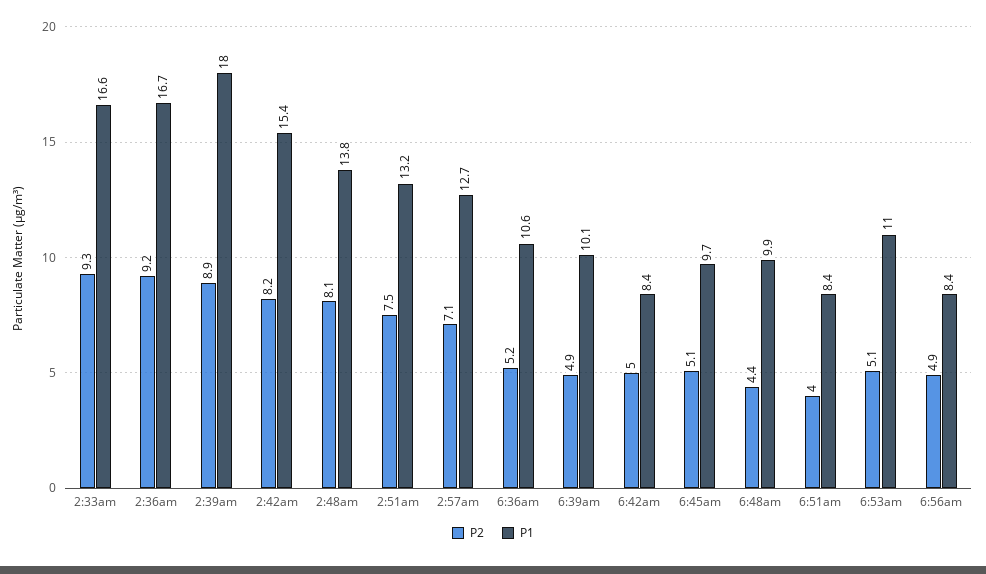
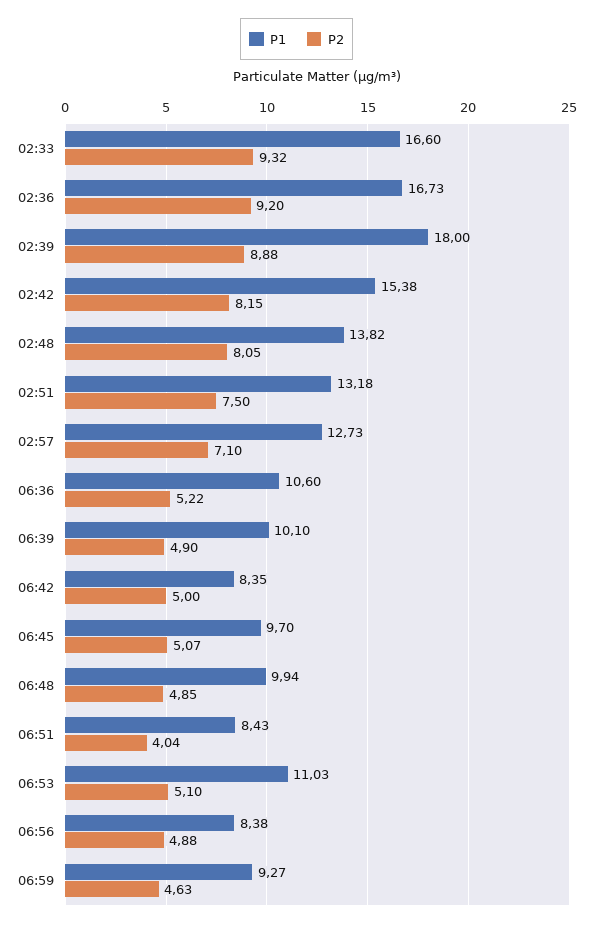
P2, 6:48am: 4.4 -> 4.85
P1, 06:59: none -> 9.27
P2, 06:59: none -> 4.63

